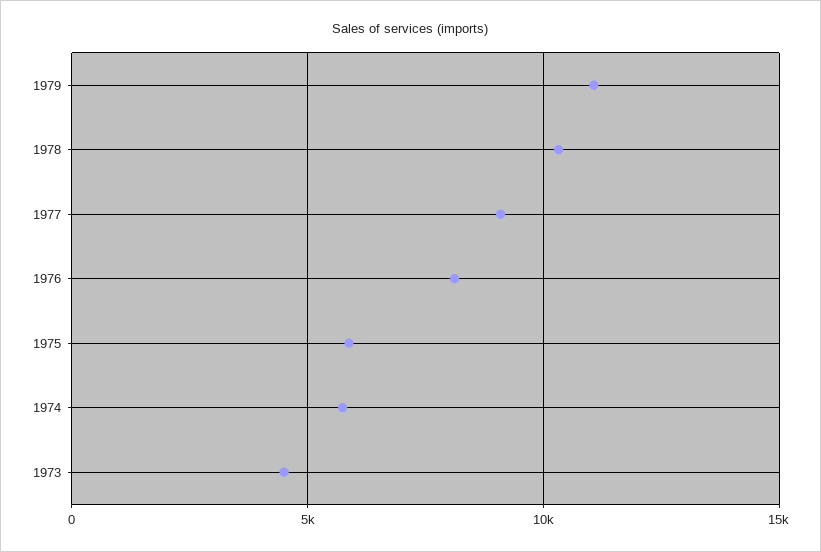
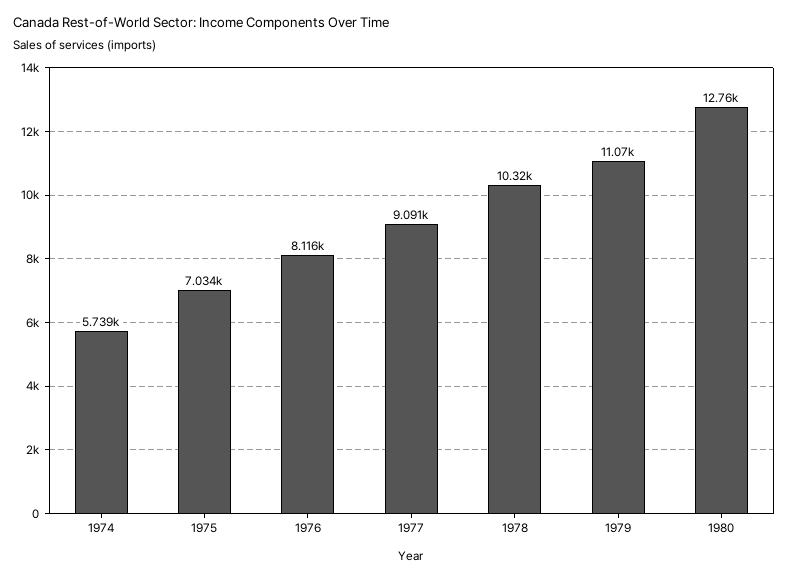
1975: 6000 -> 7034
1973: 4500 -> none
1980: none -> 12760

